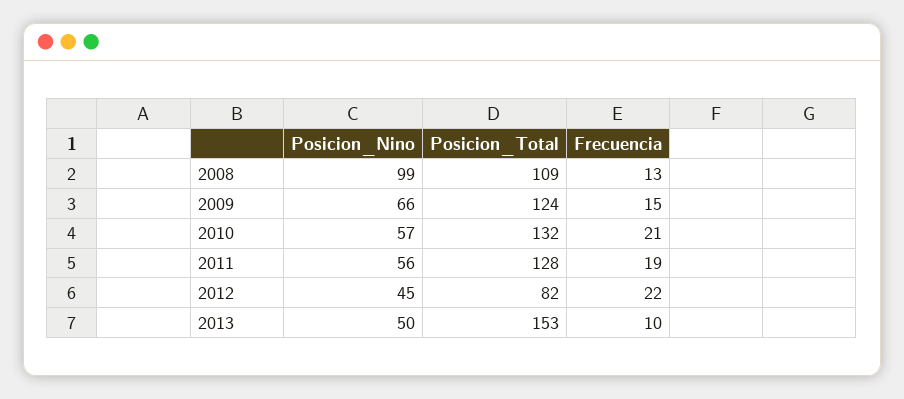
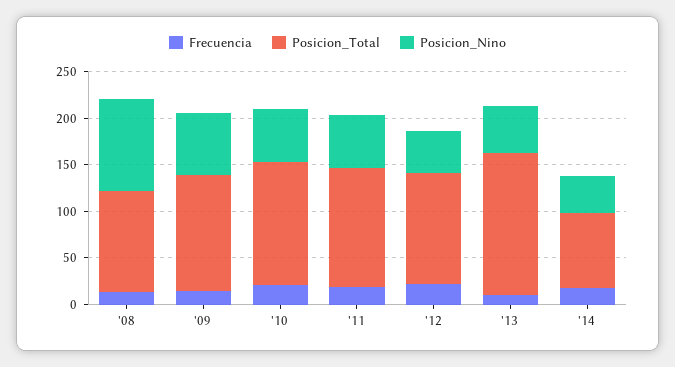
Posicion_Total, 2012: 82 -> 120
Frecuencia, '14: none -> 20
Posicion_Total, '14: none -> 80
Posicion_Nino, '14: none -> 40

